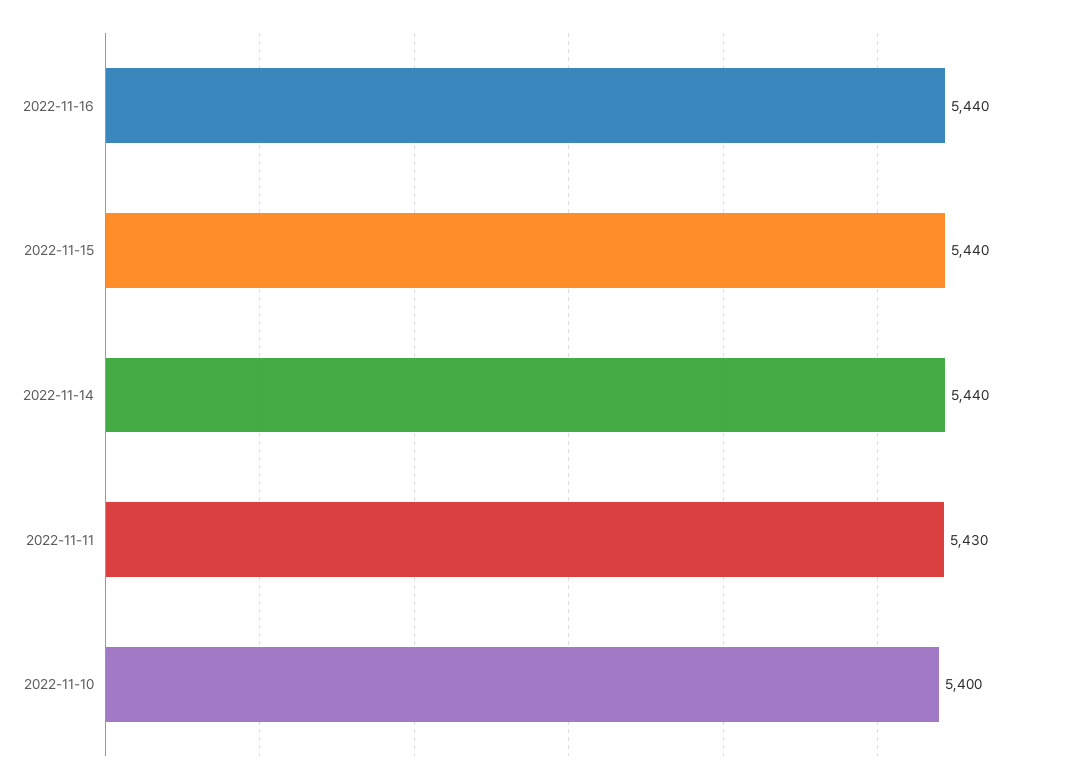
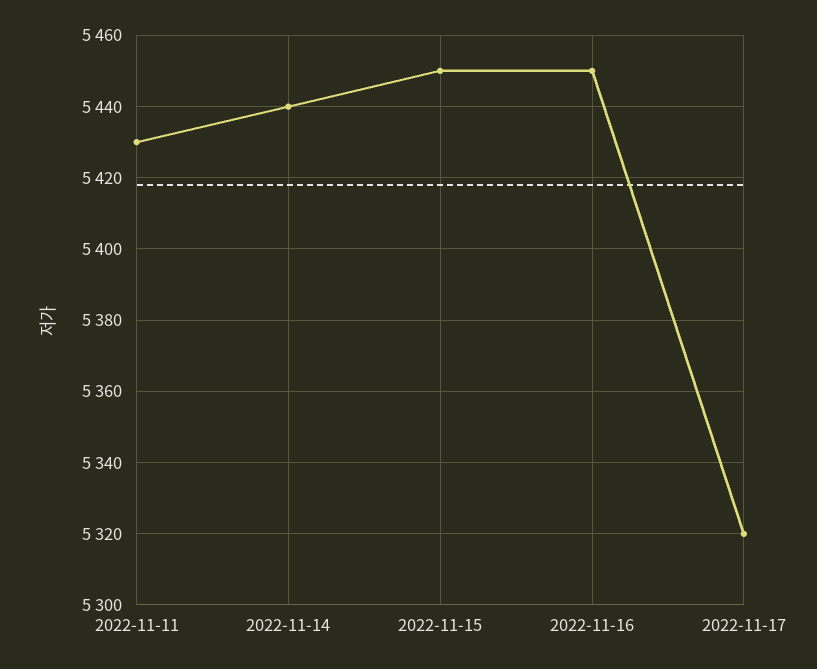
2022-11-16: 5440 -> 5450
2022-11-15: 5440 -> 5450
2022-11-10: 5400 -> none
2022-11-17: none -> 5320

